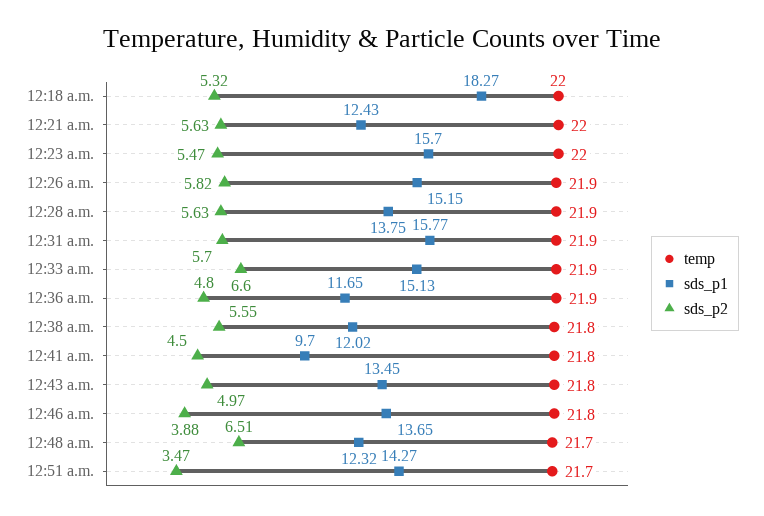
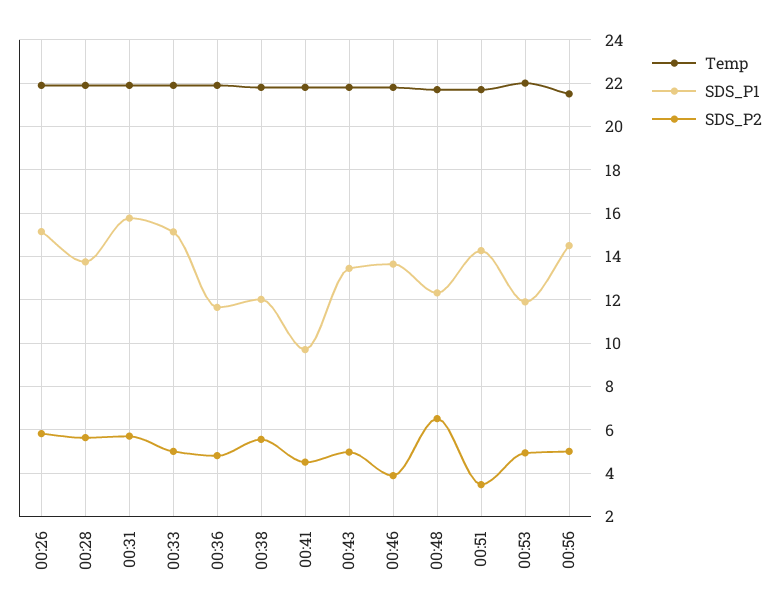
temp, 12:18 a.m.: 22 -> none
sds_p1, 12:18 a.m.: 18.27 -> none
sds_p2, 12:18 a.m.: 5.32 -> none
temp, 12:21 a.m.: 22 -> none
sds_p1, 12:21 a.m.: 12.43 -> none
sds_p2, 12:21 a.m.: 5.63 -> none
temp, 12:23 a.m.: 22 -> none
sds_p1, 12:23 a.m.: 15.7 -> none
sds_p2, 12:23 a.m.: 5.47 -> none
sds_p2, 12:33 a.m.: 6.6 -> 5
temp, 00:53: none -> 22
sds_p1, 00:53: none -> 12
sds_p2, 00:53: none -> 5
temp, 00:56: none -> 21.5
sds_p1, 00:56: none -> 14.5
sds_p2, 00:56: none -> 5

